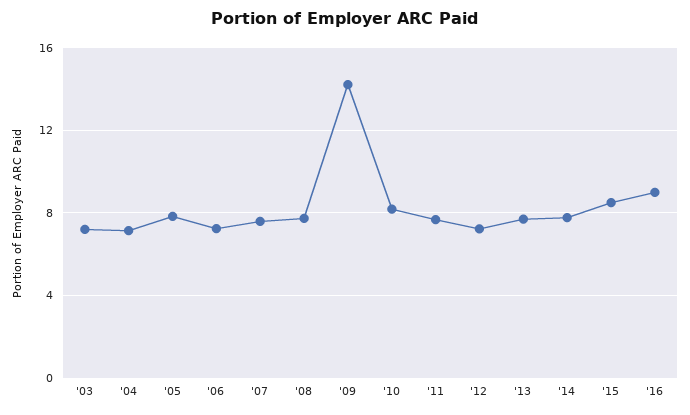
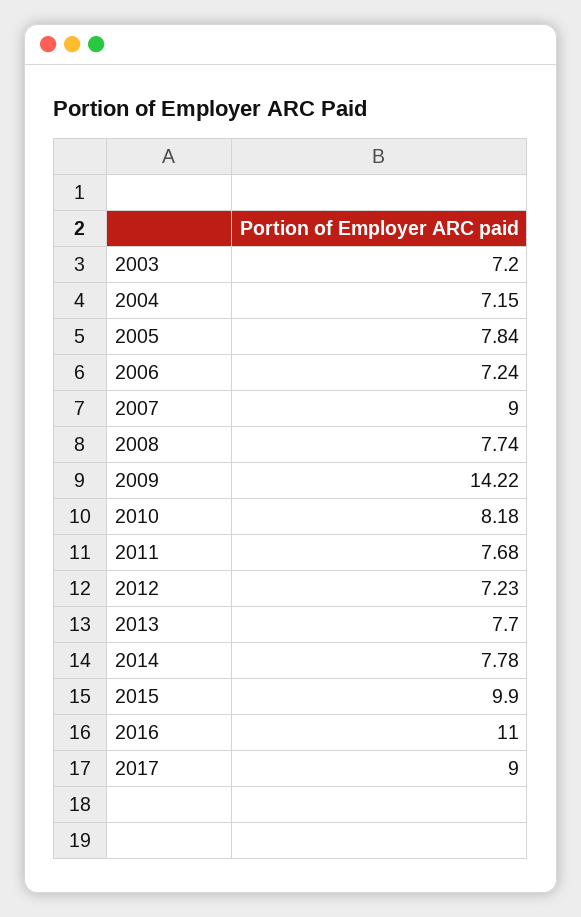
'07: 7.5 -> 9
'15: 8.5 -> 9.9
'16: 9 -> 11
2017: none -> 9

